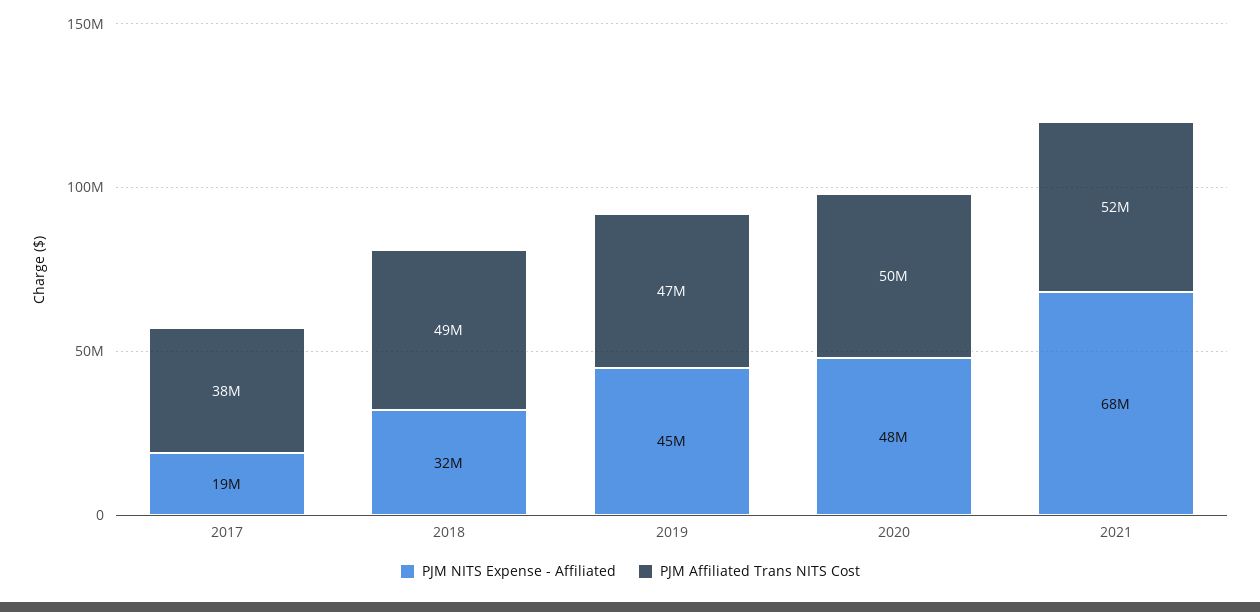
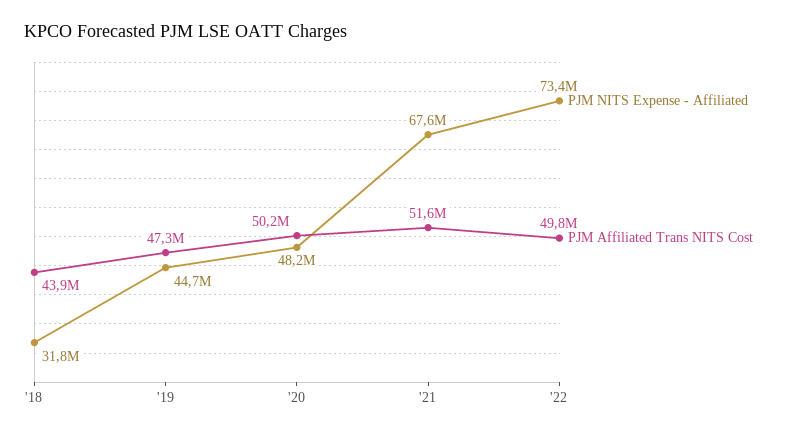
PJM NITS Expense - Affiliated, 2017: 19000000 -> none
PJM Affiliated Trans NITS Cost, 2017: 38000000 -> none
PJM Affiliated Trans NITS Cost, 2018: 49000000 -> 43900000
PJM NITS Expense - Affiliated, '22: none -> 73400000
PJM Affiliated Trans NITS Cost, '22: none -> 49800000

